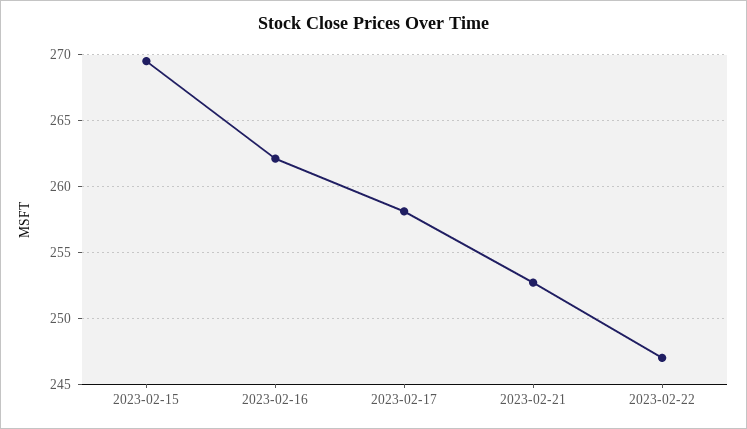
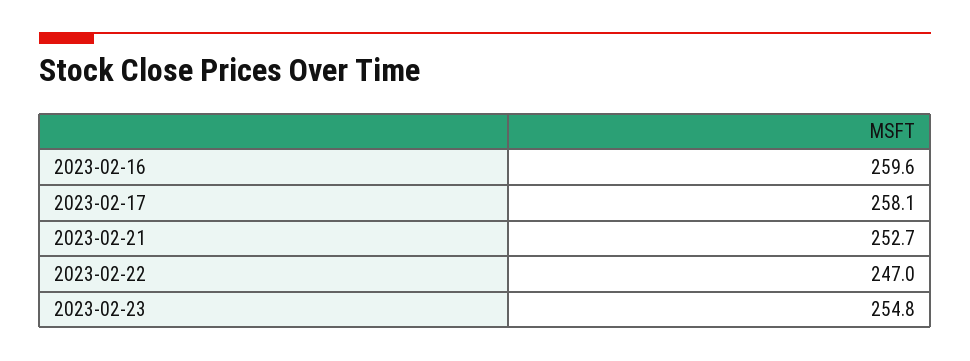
2023-02-15: 269.5 -> none
2023-02-16: 262 -> 259.6
2023-02-23: none -> 254.8

